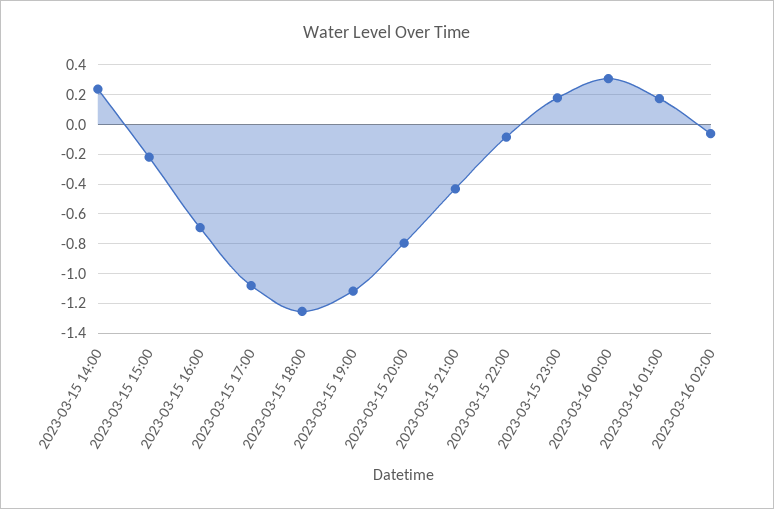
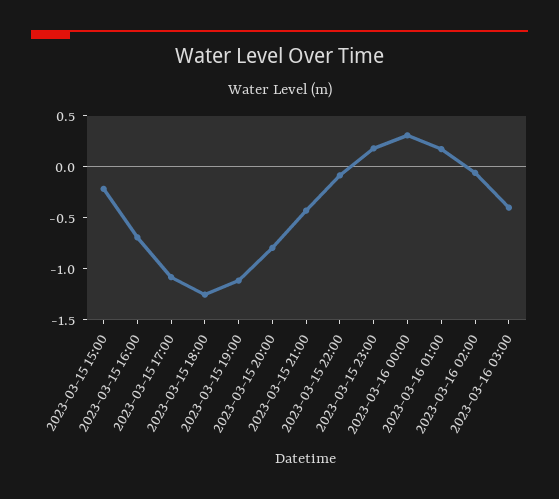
2023-03-15 14:00: 0.25 -> none
2023-03-16 03:00: none -> -0.4

